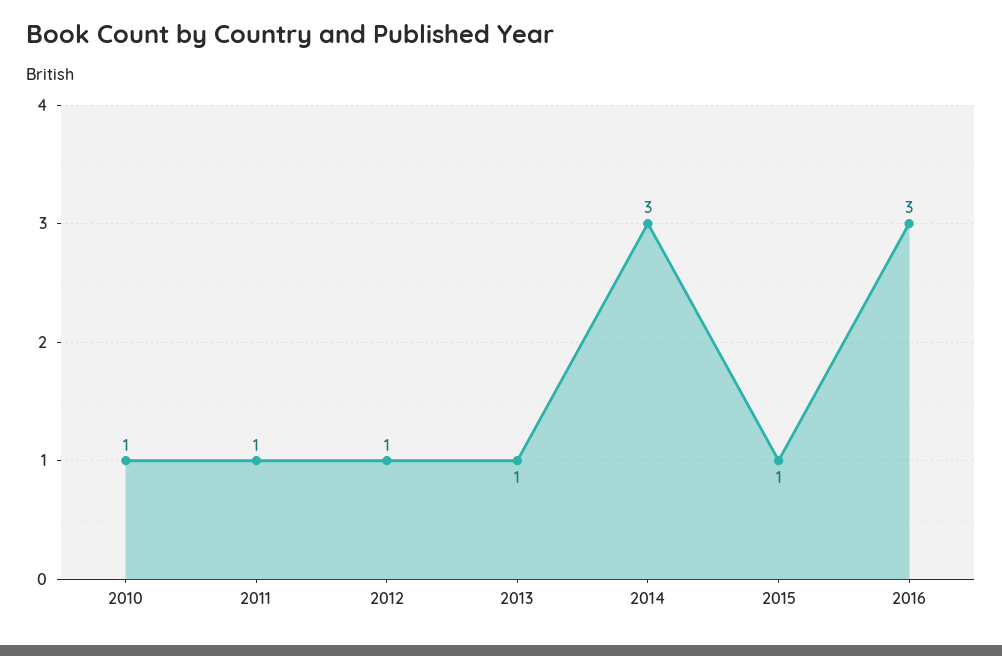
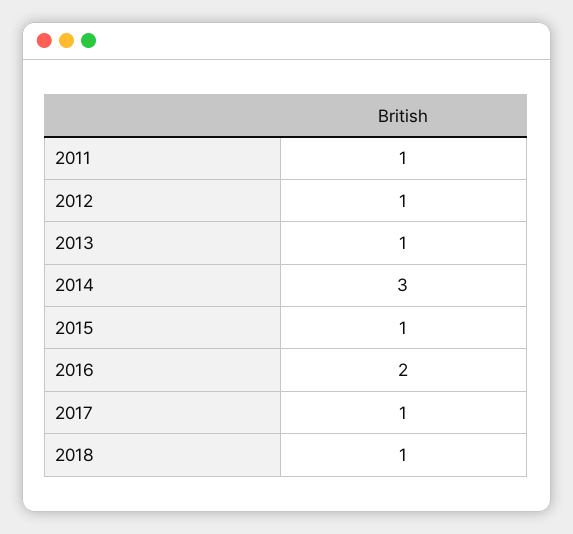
2010: 1 -> none
2016: 3 -> 2
2017: none -> 1
2018: none -> 1

